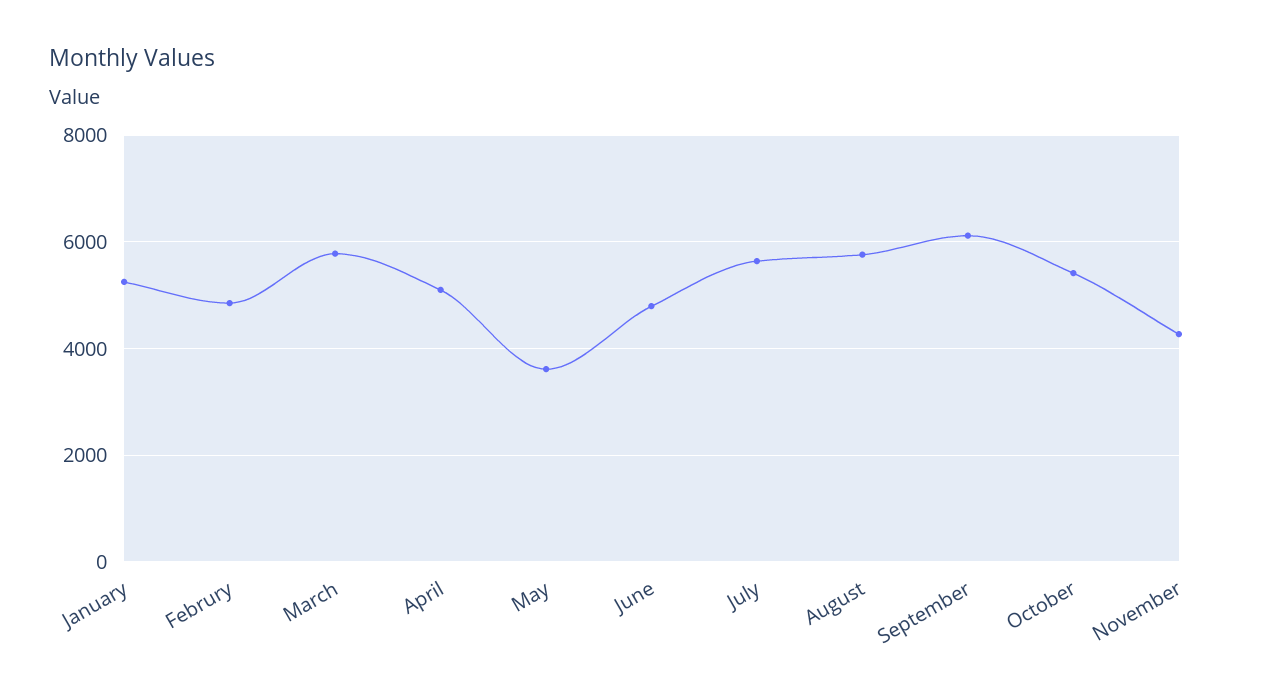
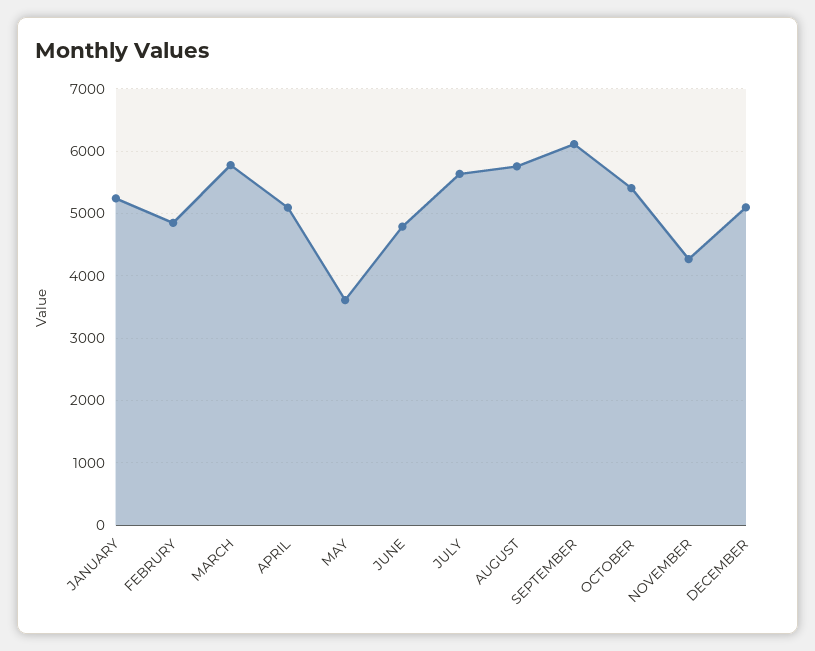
DECEMBER: none -> 5100

